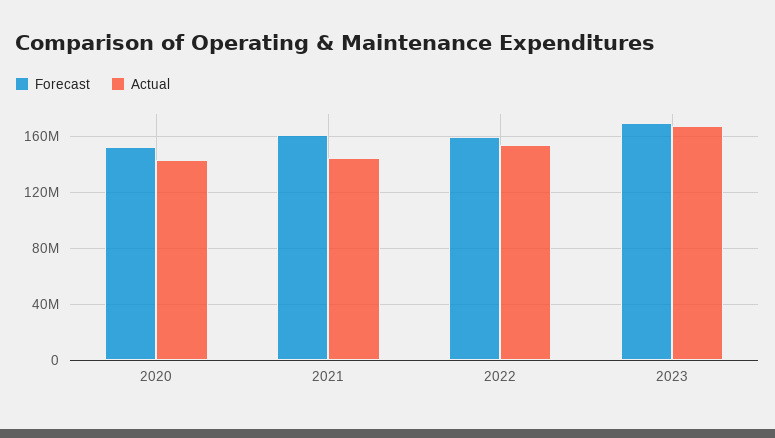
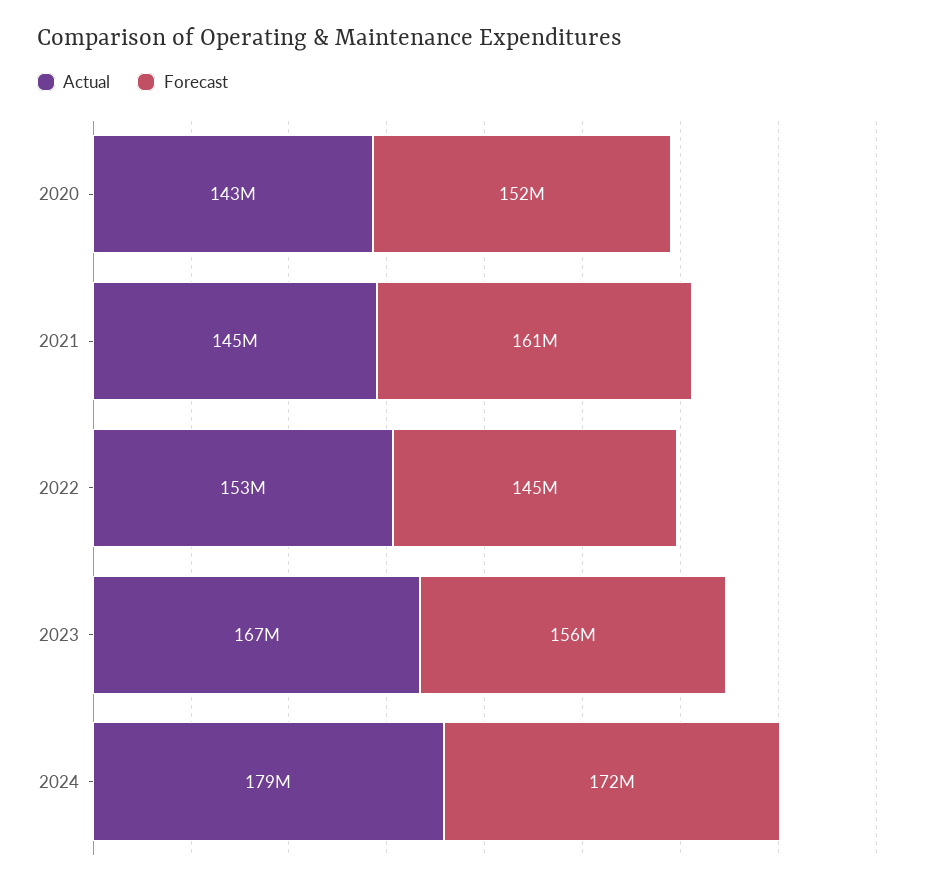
Forecast, 2022: 160000000 -> 145000000
Forecast, 2023: 170000000 -> 156000000
Actual, 2024: none -> 179000000
Forecast, 2024: none -> 172000000

